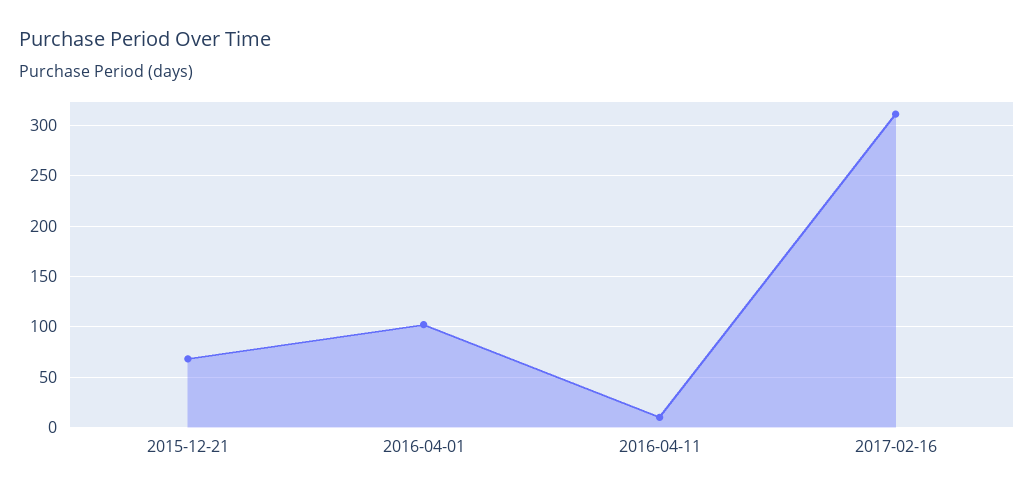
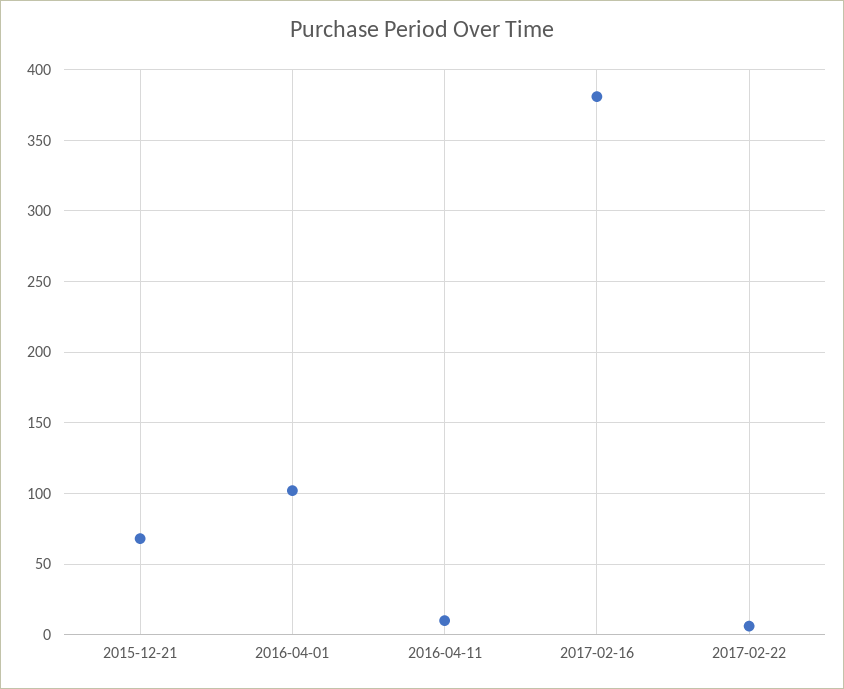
2017-02-16: 310 -> 380
2017-02-22: none -> 5

